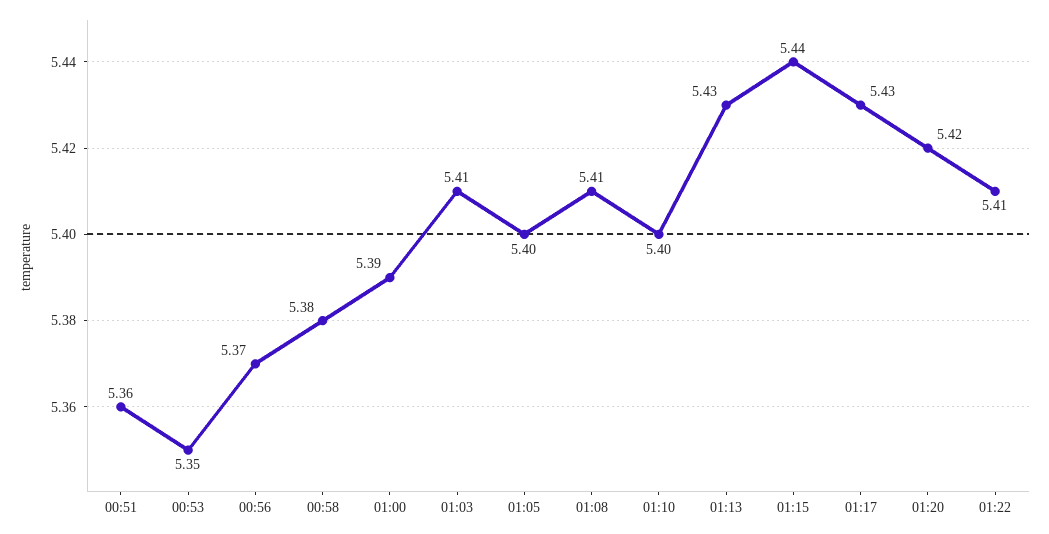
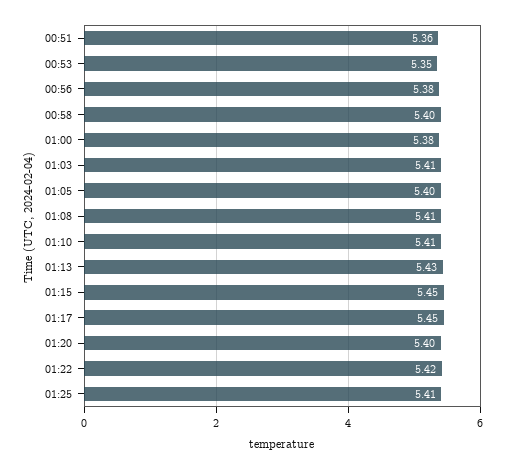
00:56: 5.37 -> 5.38
00:58: 5.38 -> 5.4
01:00: 5.39 -> 5.38
01:10: 5.4 -> 5.41
01:15: 5.44 -> 5.45
01:17: 5.43 -> 5.45
01:20: 5.42 -> 5.4
01:22: 5.41 -> 5.42
01:25: none -> 5.41

